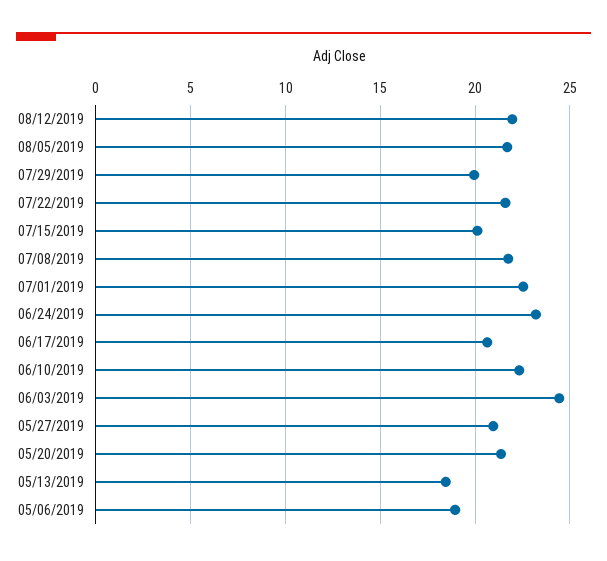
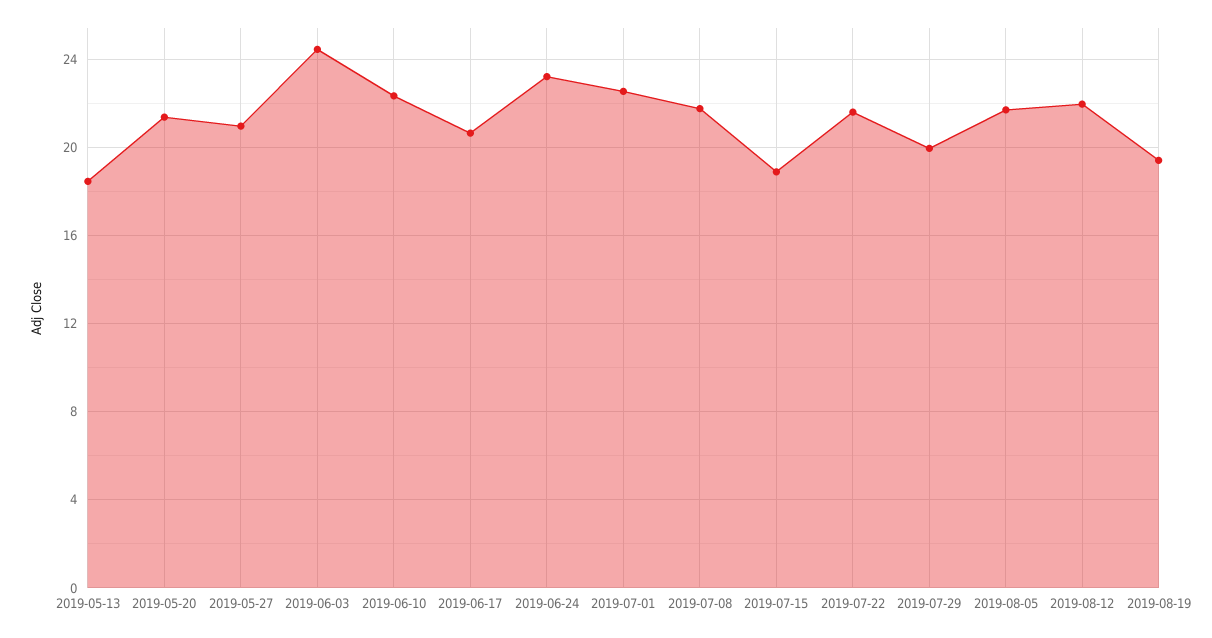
07/15/2019: 20 -> 19
05/06/2019: 19 -> none
2019-08-19: none -> 19.5

